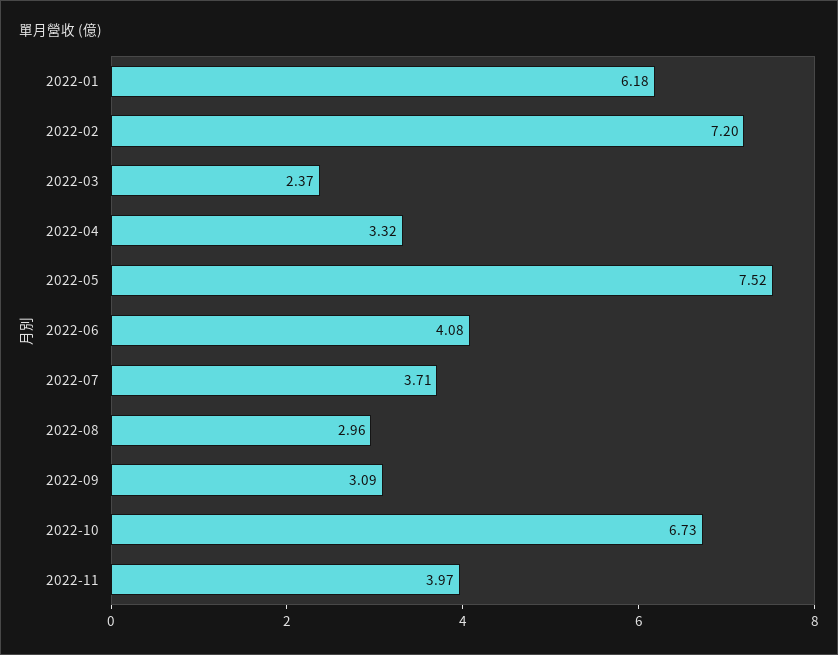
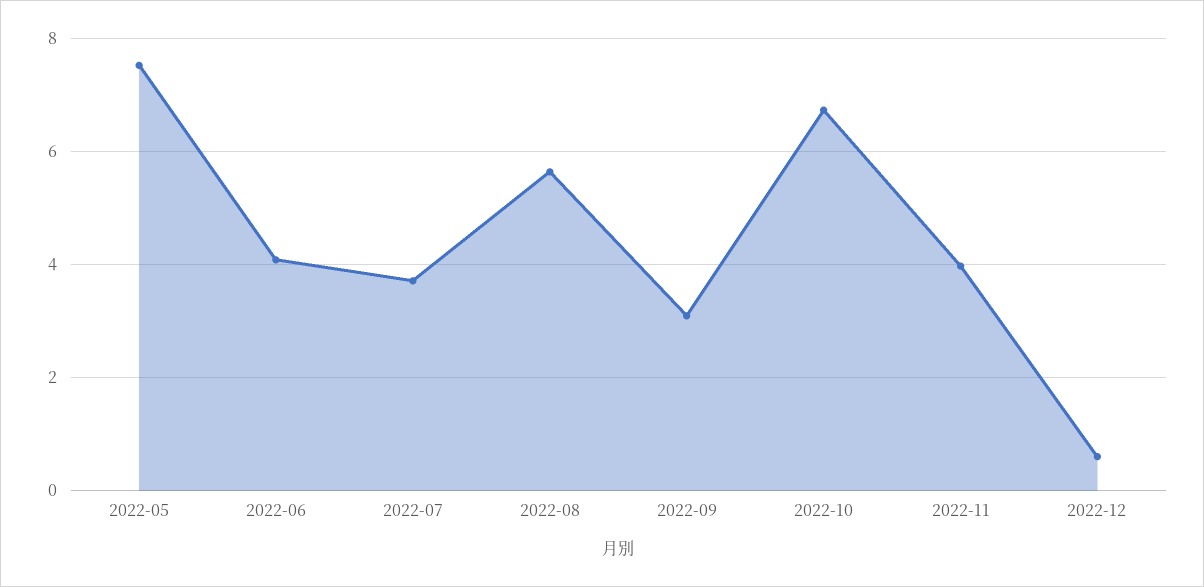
2022-01: 6.18 -> none
2022-02: 7.2 -> none
2022-03: 2.37 -> none
2022-04: 3.32 -> none
2022-08: 2.96 -> 5.6
2022-12: none -> 0.6

